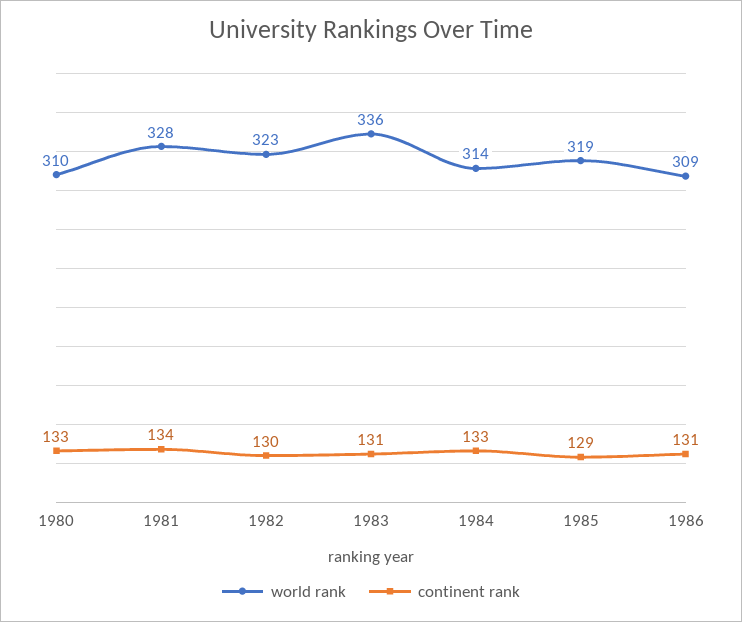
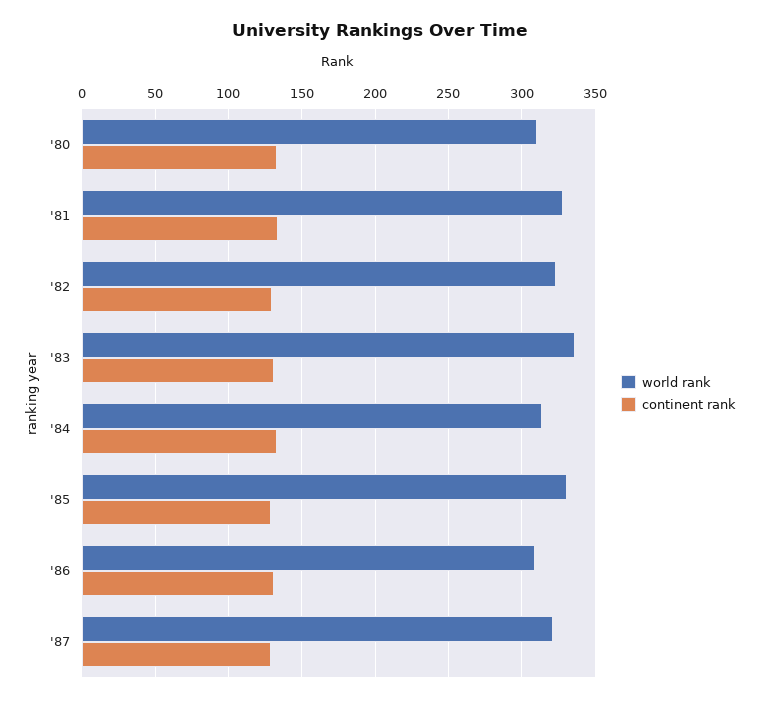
world rank, 1985: 319 -> 330
world rank, '87: none -> 320
continent rank, '87: none -> 130

